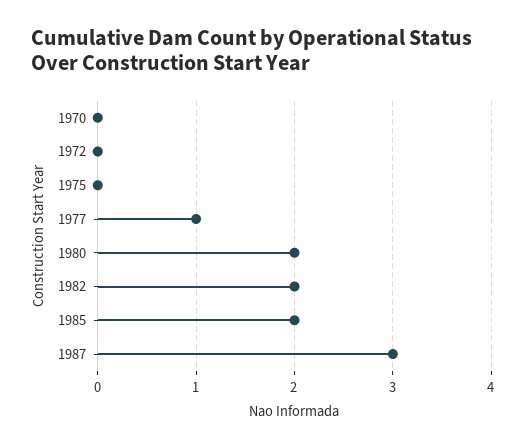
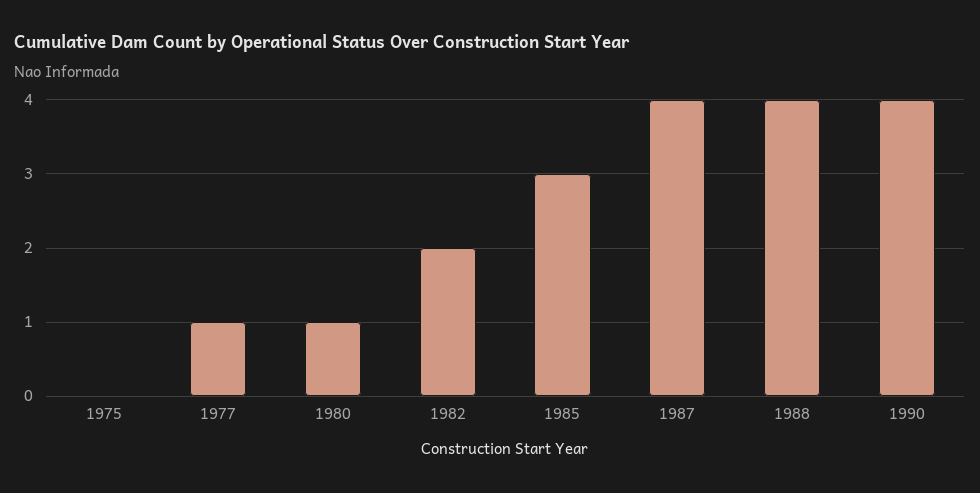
1970: 0 -> none
1972: 0 -> none
1980: 2 -> 1
1985: 2 -> 3
1987: 3 -> 4
1988: none -> 4
1990: none -> 4

